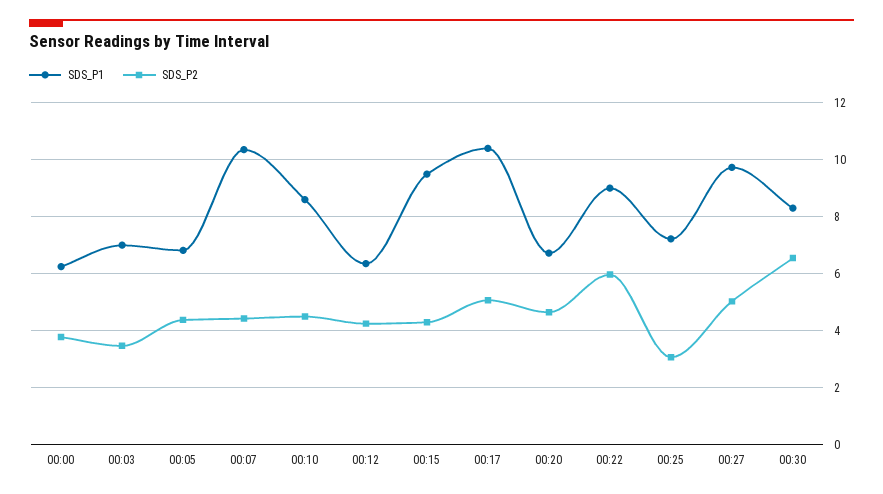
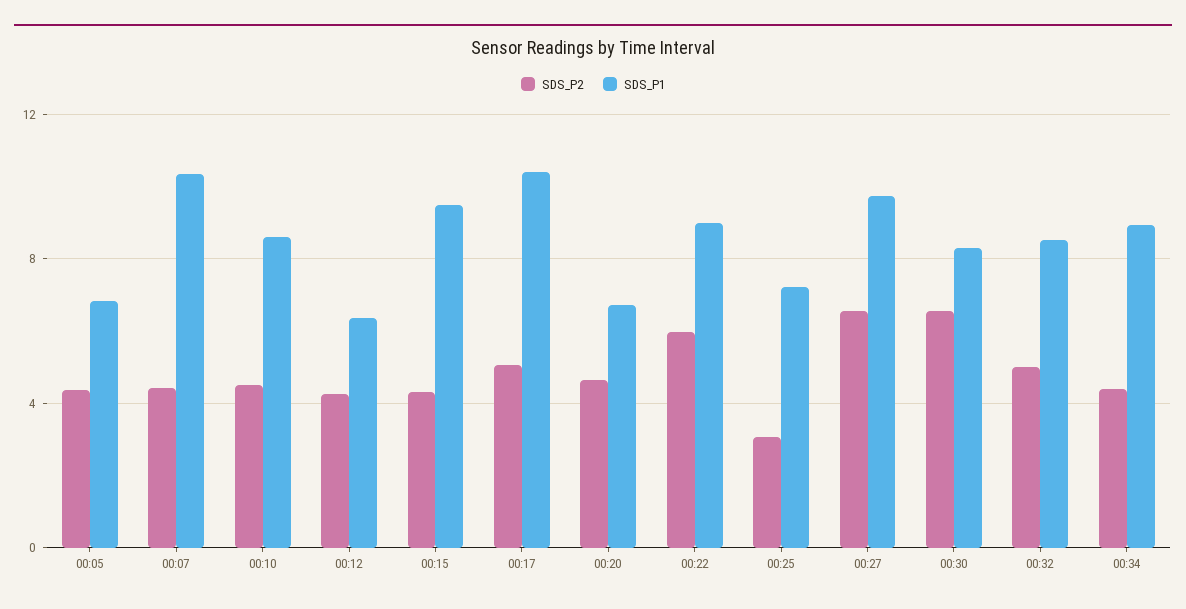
SDS_P1, 00:00: 6.25 -> none
SDS_P2, 00:00: 3.75 -> none
SDS_P1, 00:03: 7 -> none
SDS_P2, 00:03: 3.5 -> none
SDS_P2, 00:27: 5 -> 6.5
SDS_P2, 00:32: none -> 5
SDS_P1, 00:32: none -> 8.5
SDS_P2, 00:34: none -> 4.5
SDS_P1, 00:34: none -> 9

